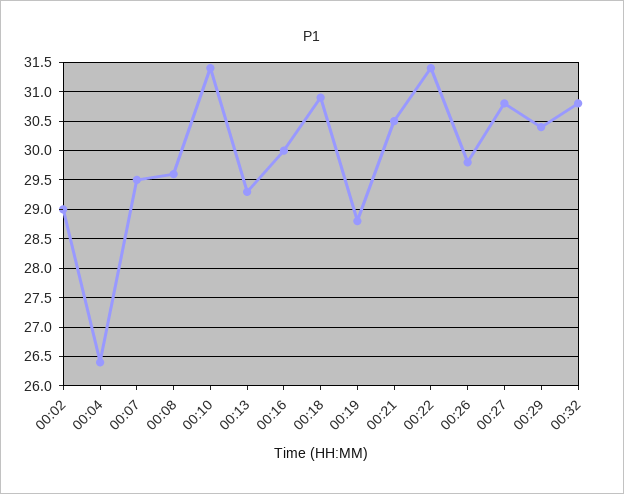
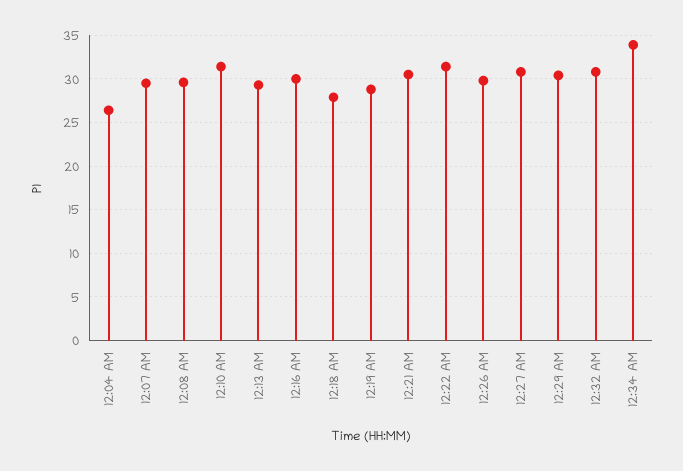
00:02: 29 -> none
00:18: 31 -> 28
12:34 AM: none -> 34

